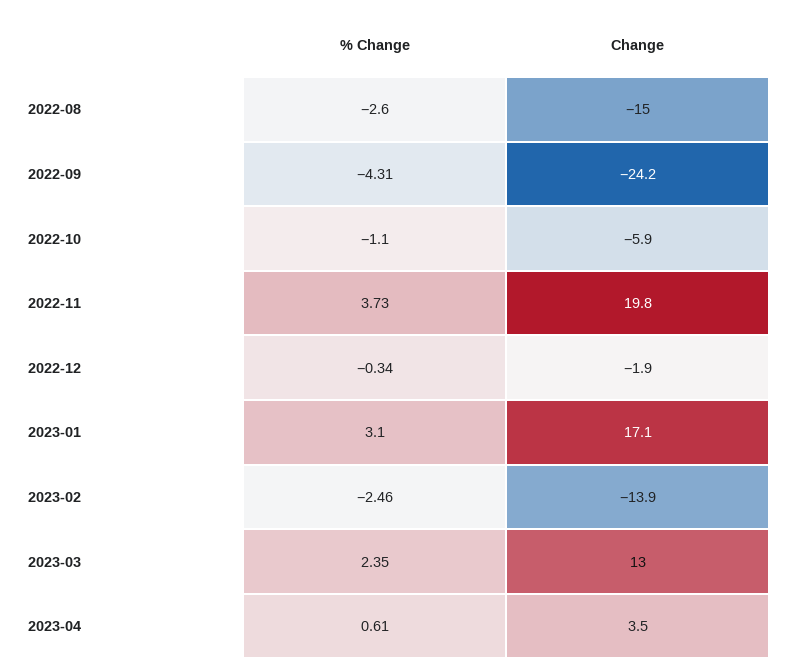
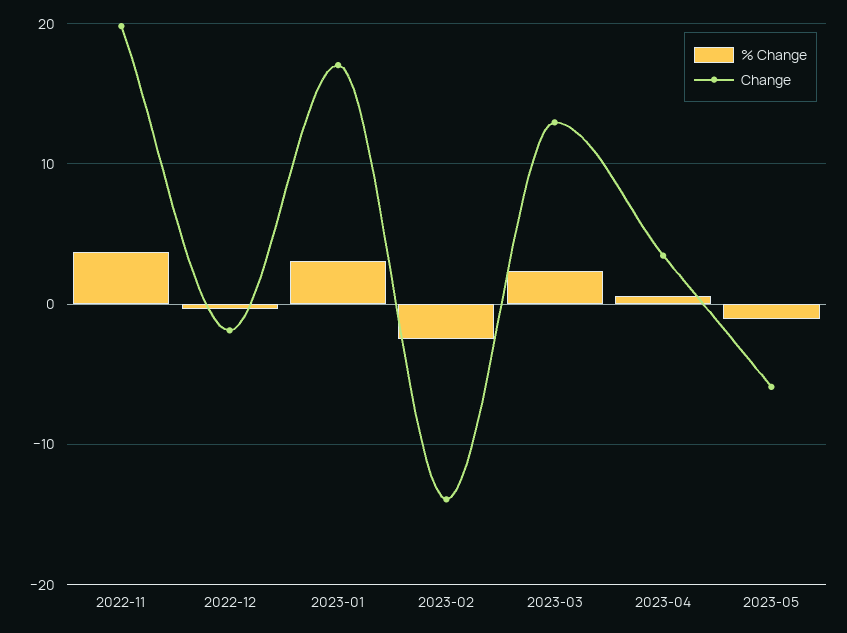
% Change, 2022-08: -2.6 -> none
Change, 2022-08: -15 -> none
% Change, 2022-09: -4.31 -> none
Change, 2022-09: -24.2 -> none
% Change, 2022-10: -1.1 -> none
Change, 2022-10: -5.9 -> none
% Change, 2023-05: none -> -1
Change, 2023-05: none -> -6

